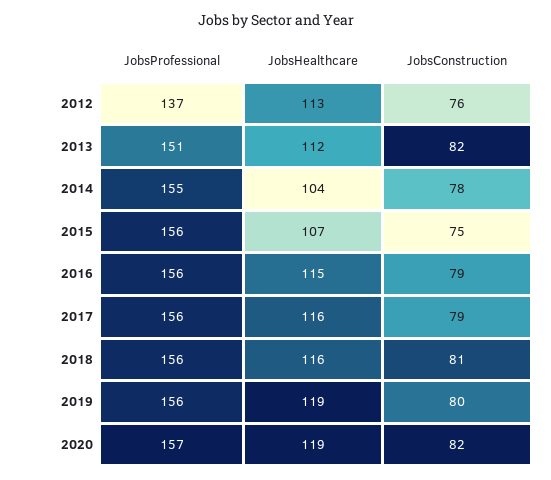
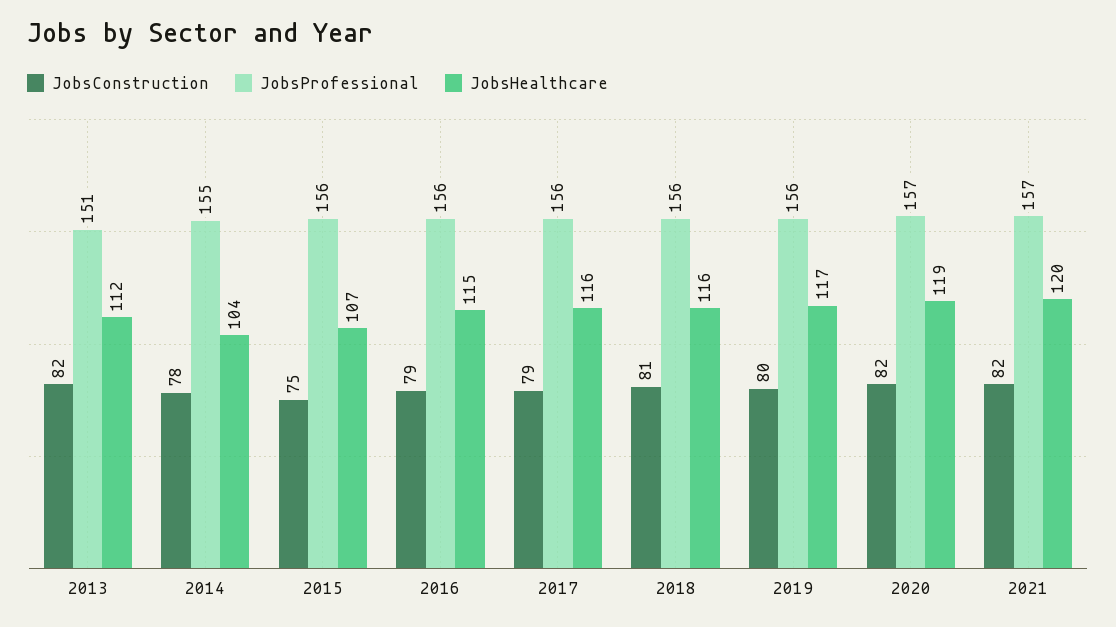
JobsProfessional, 2012: 137 -> none
JobsHealthcare, 2012: 113 -> none
JobsConstruction, 2012: 76 -> none
JobsHealthcare, 2019: 119 -> 117
JobsConstruction, 2021: none -> 82
JobsProfessional, 2021: none -> 157
JobsHealthcare, 2021: none -> 120

